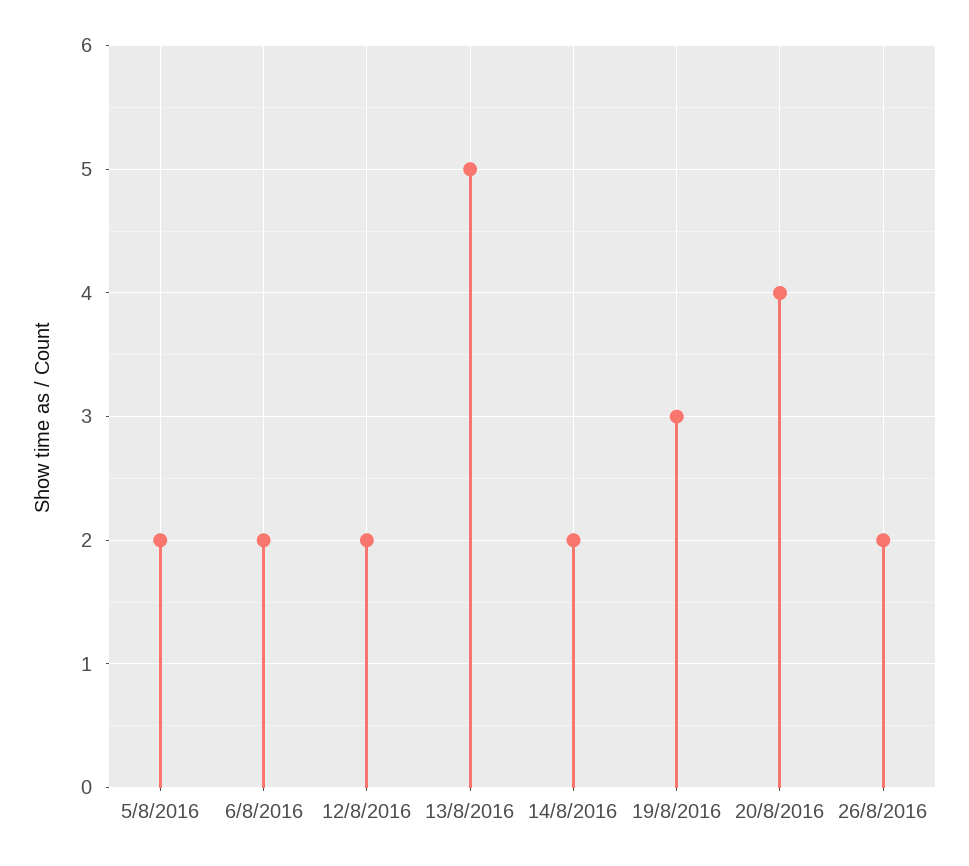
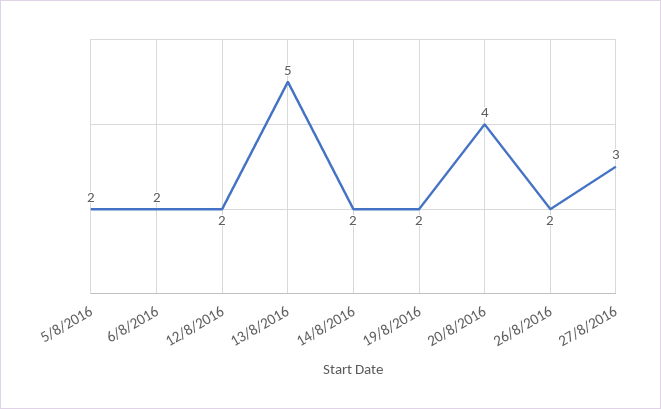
19/8/2016: 3 -> 2
27/8/2016: none -> 3

